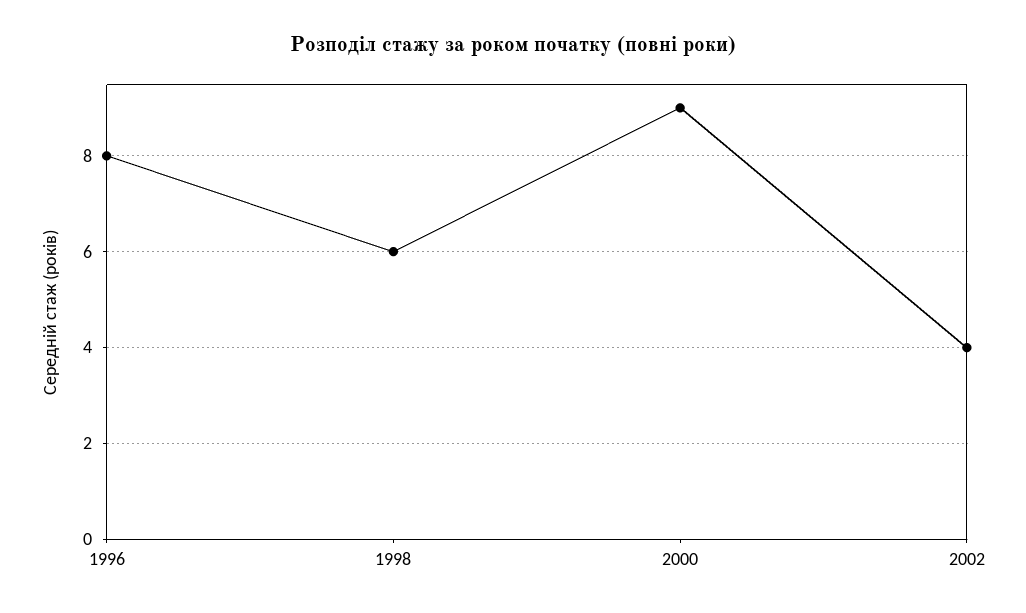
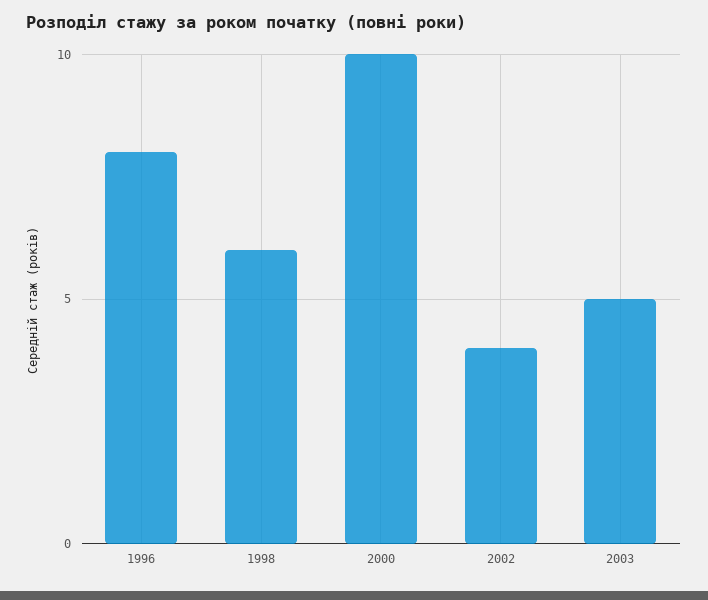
2000: 9 -> 10
2003: none -> 5

